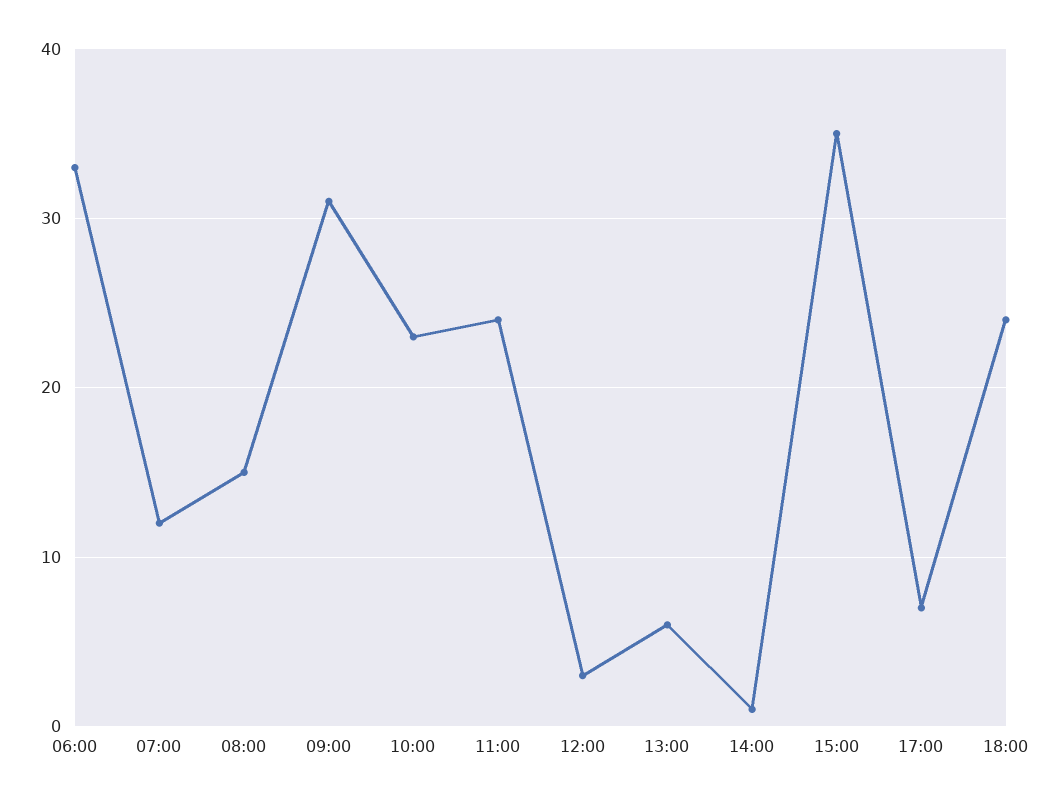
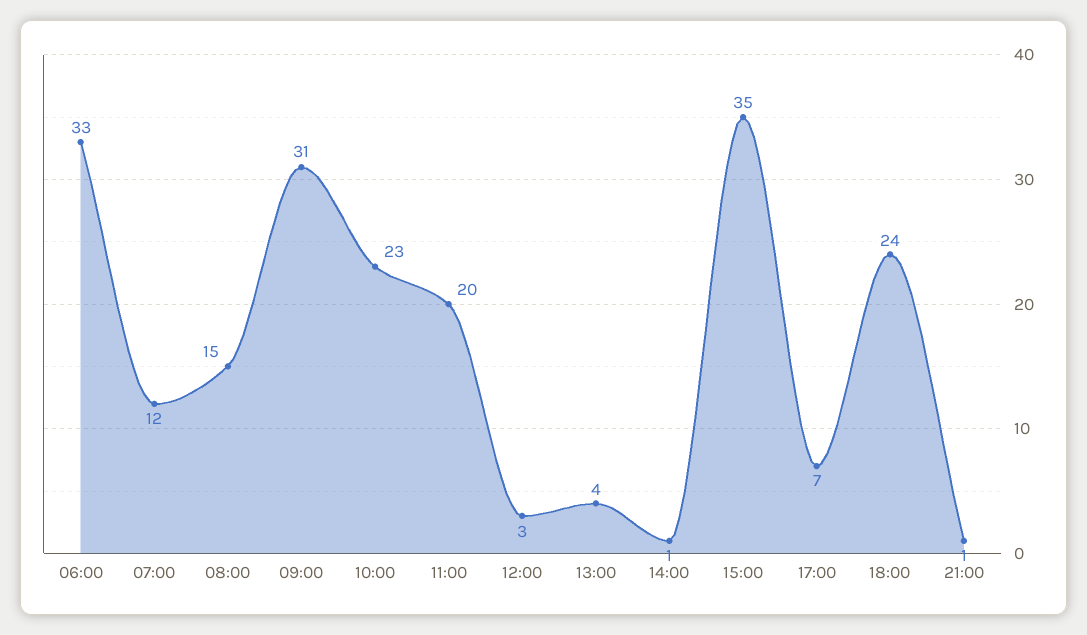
11:00: 24 -> 20
13:00: 6 -> 4
21:00: none -> 1

